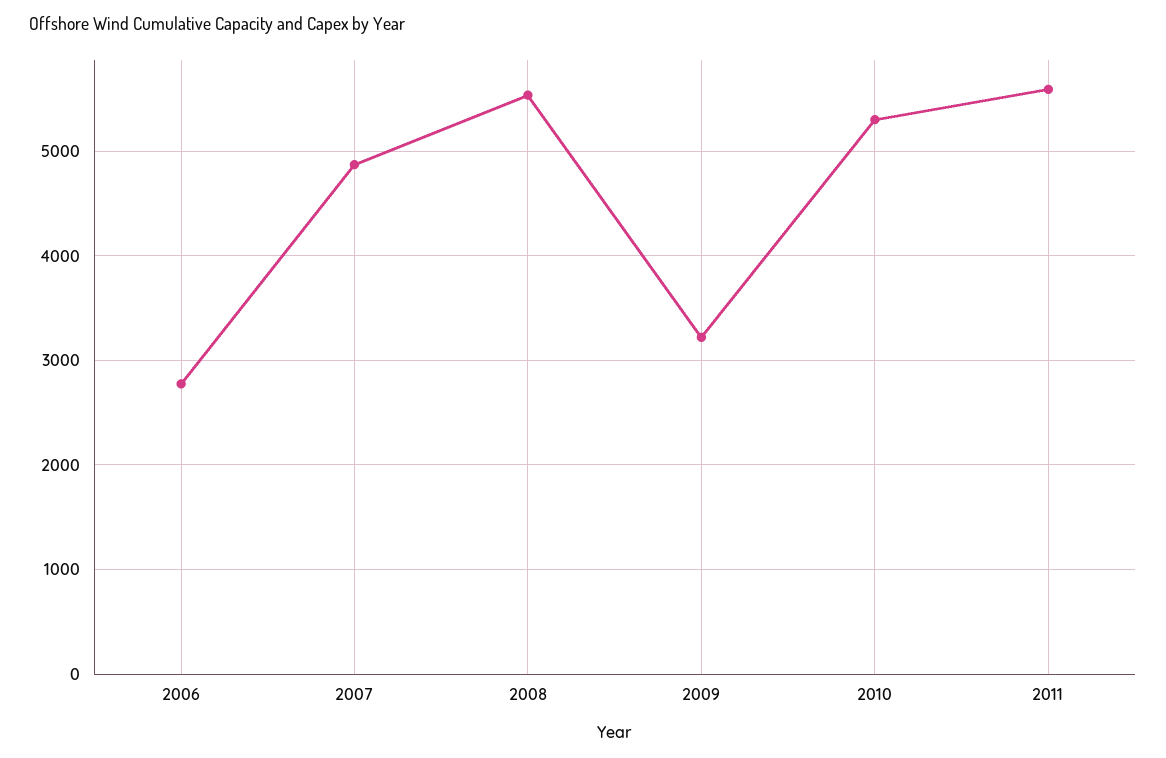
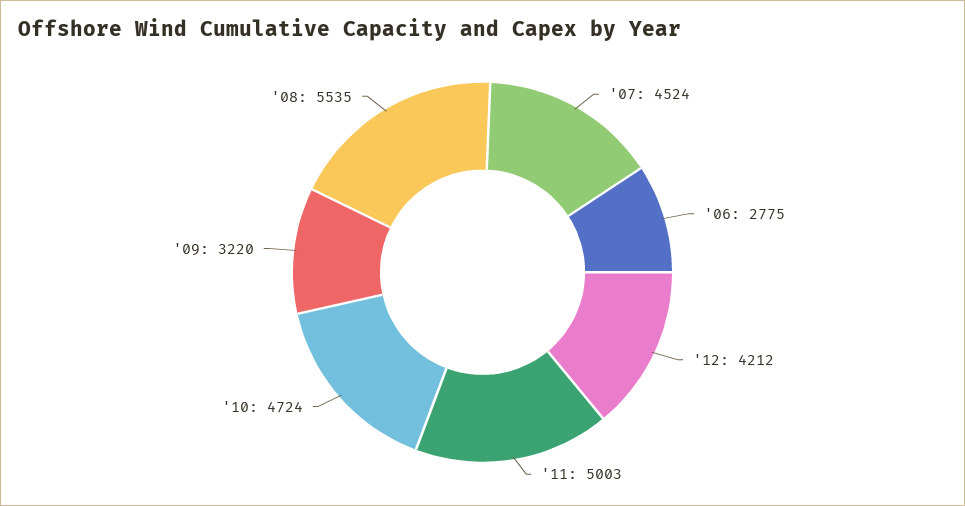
2007: 4900 -> 4524
2010: 5300 -> 4724
2011: 5600 -> 5003
'12: none -> 4212

